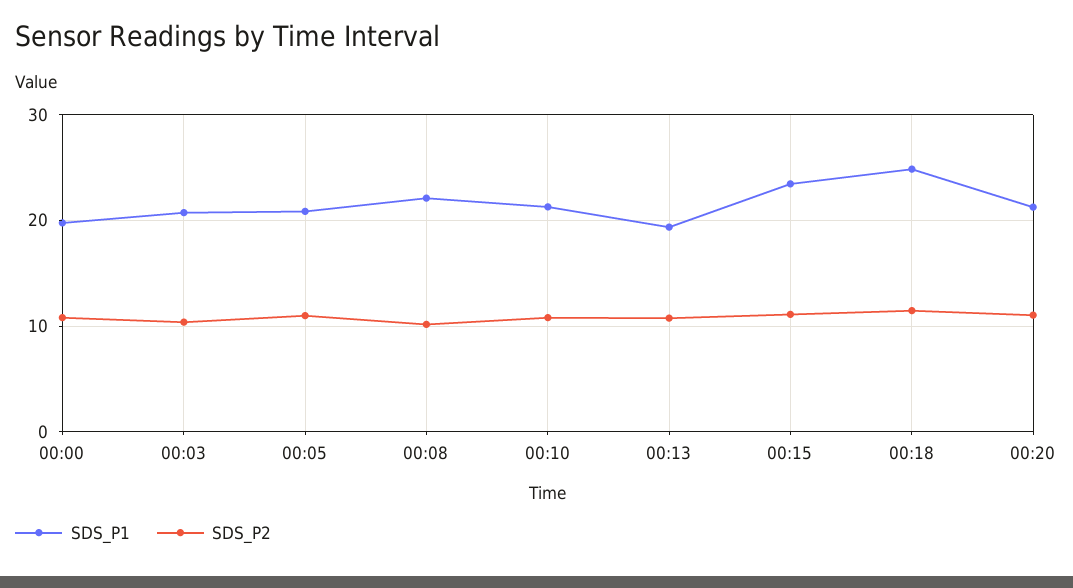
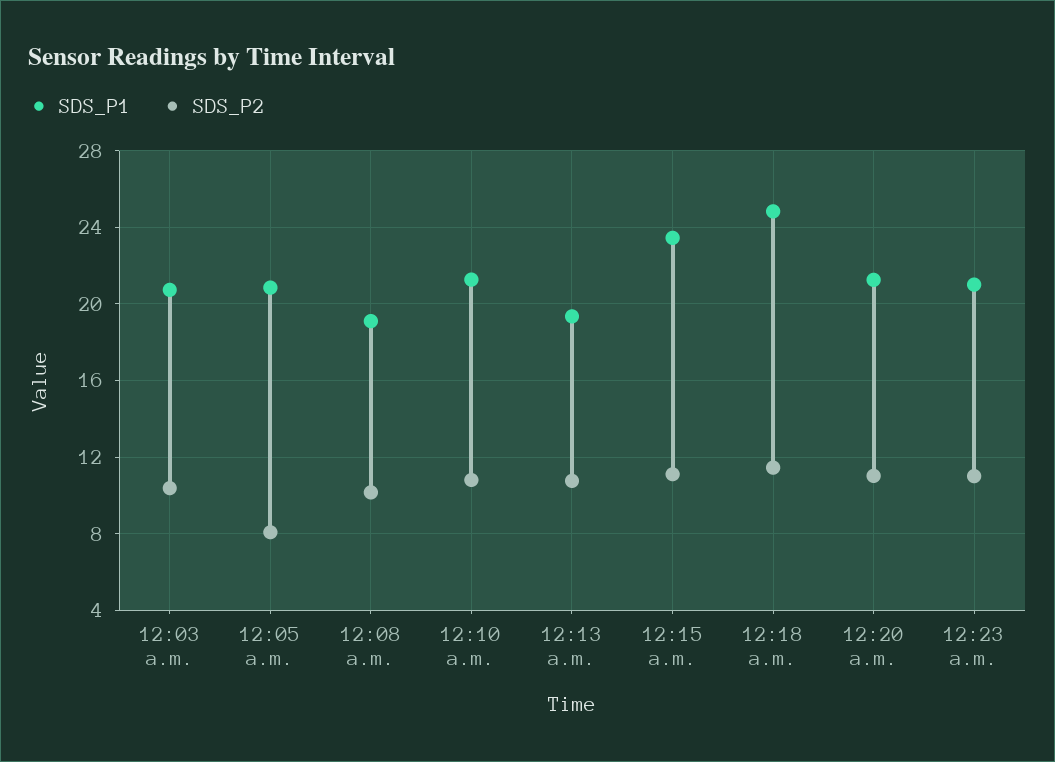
SDS_P1, 00:00: 20 -> none
SDS_P2, 00:00: 11 -> none
SDS_P2, 00:05: 11 -> 8
SDS_P1, 00:08: 22 -> 19
SDS_P1, 12:23 a.m.: none -> 21
SDS_P2, 12:23 a.m.: none -> 11

